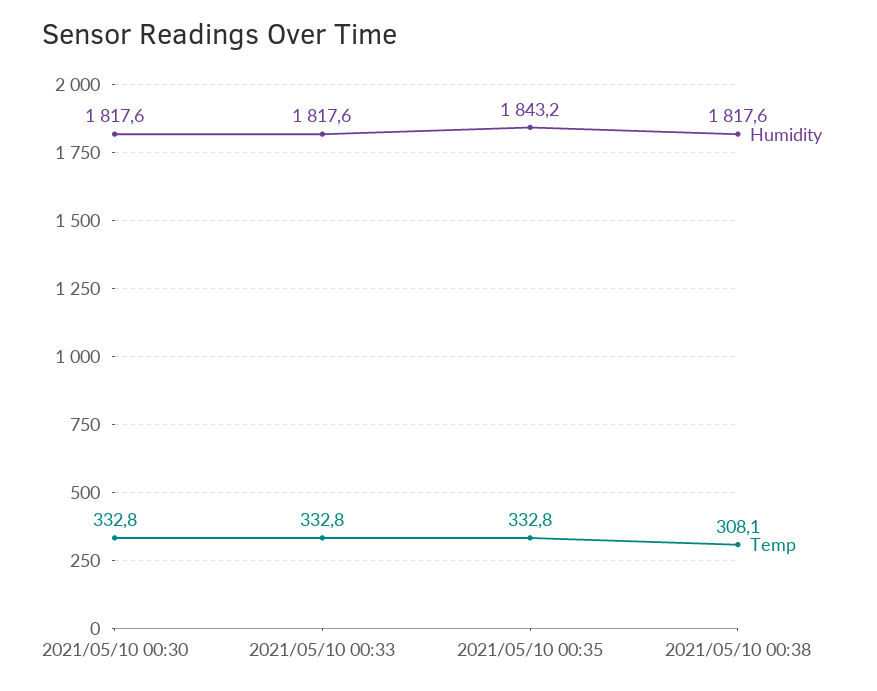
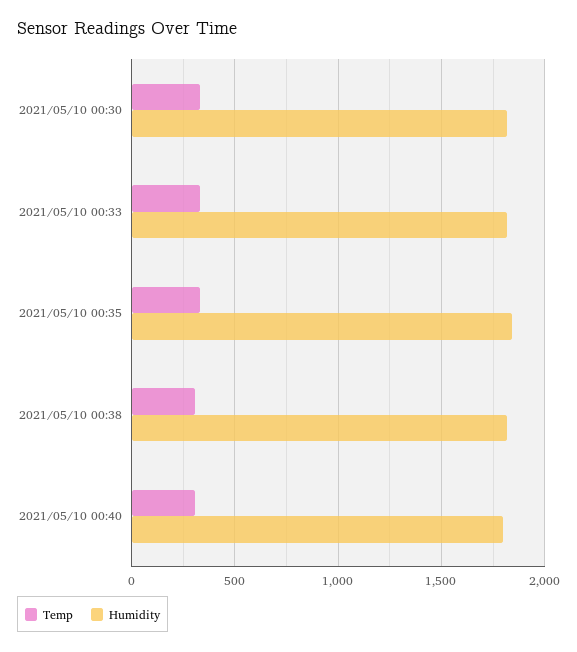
Temp, 2021/05/10 00:40: none -> 300
Humidity, 2021/05/10 00:40: none -> 1800

